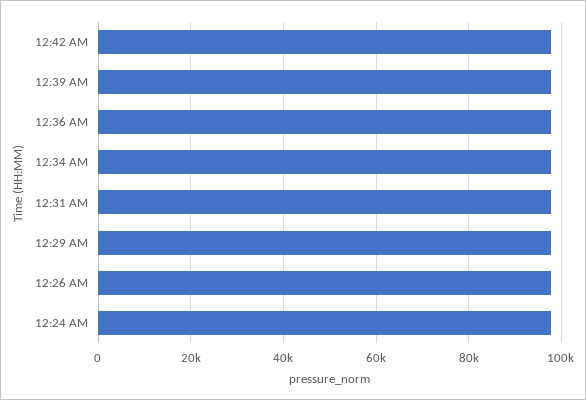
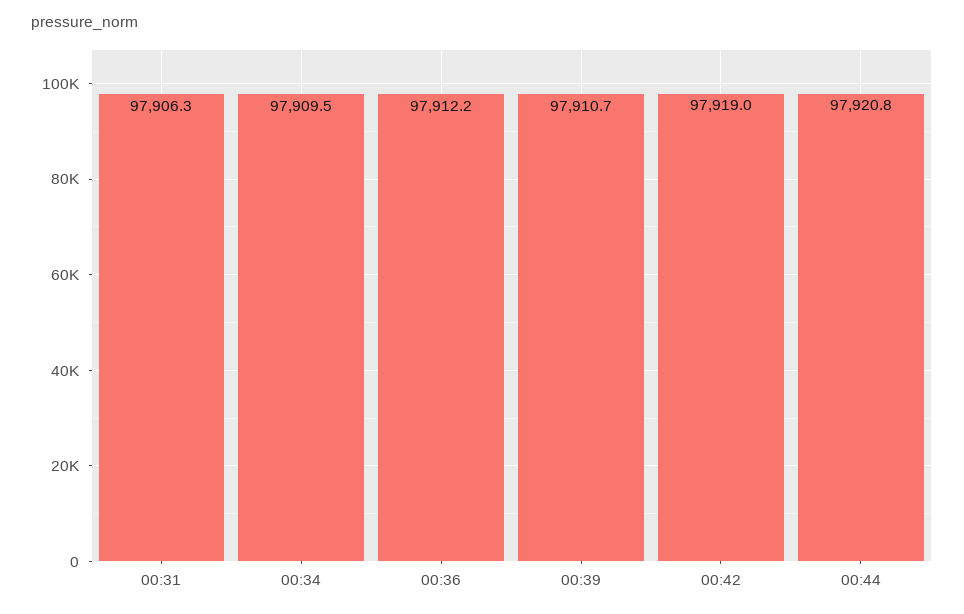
12:29 AM: 98000 -> none
12:26 AM: 98000 -> none
12:24 AM: 98000 -> none
00:44: none -> 97920.8

